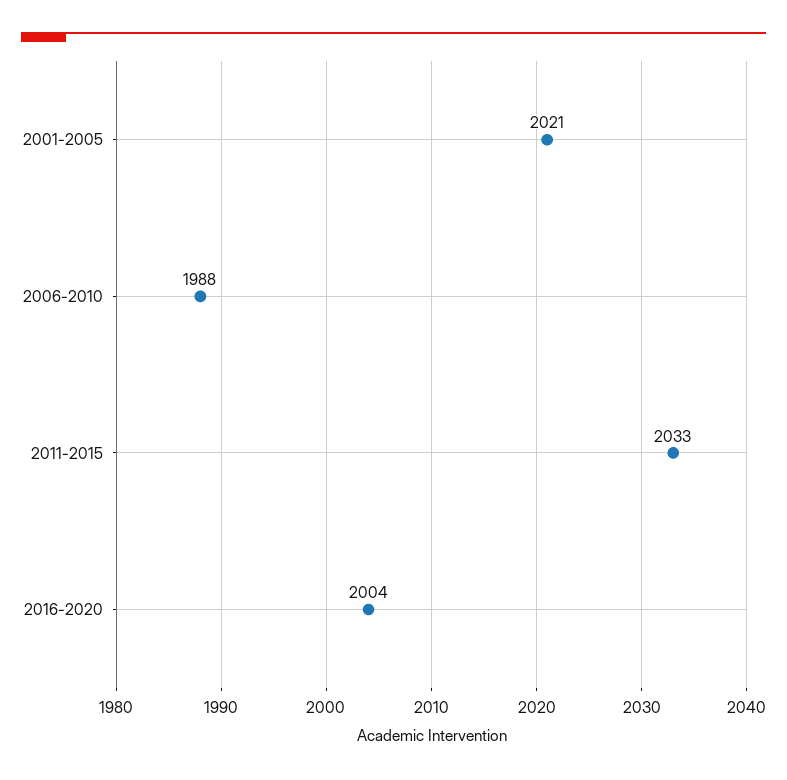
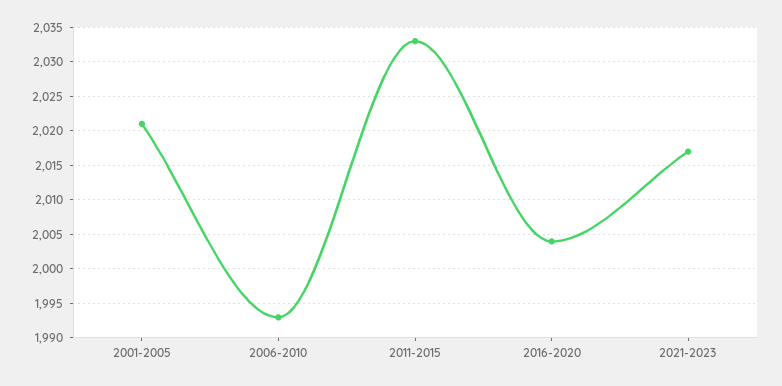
2006-2010: 1988 -> 1993
2021-2023: none -> 2017

